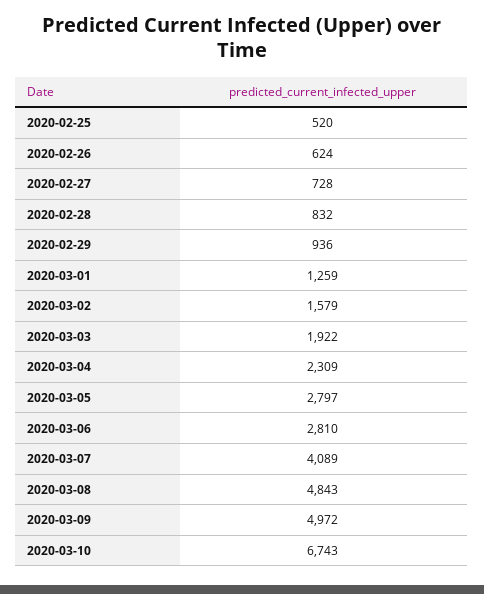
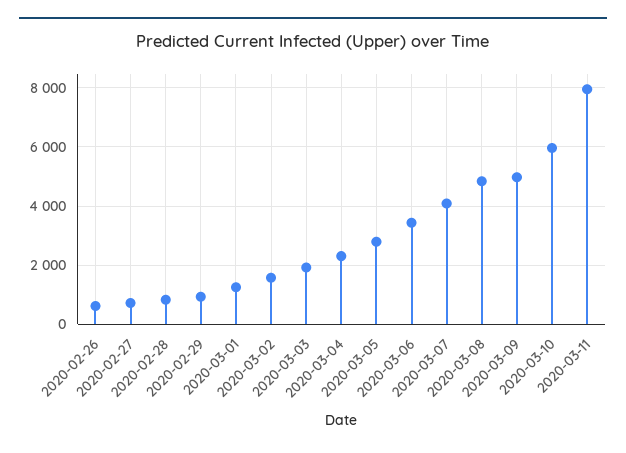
2020-02-25: 520 -> none
2020-03-06: 2810 -> 3500
2020-03-10: 6743 -> 6000
2020-03-11: none -> 8000

